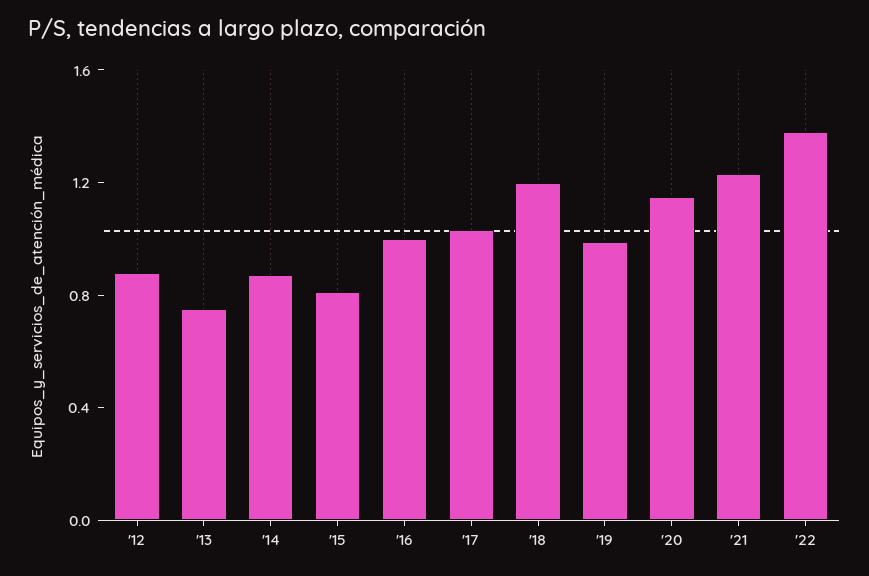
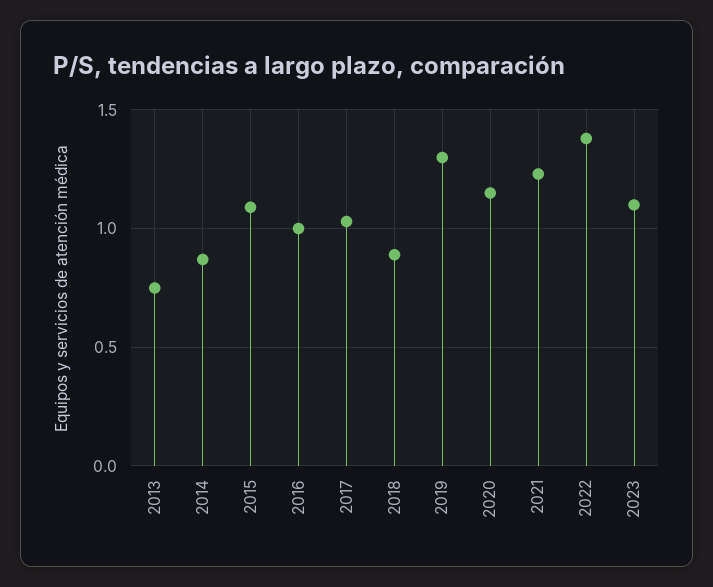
'12: 0.9 -> none
'15: 0.8 -> 1.1
'18: 1.2 -> 0.9
'19: 1 -> 1.3
2023: none -> 1.1

